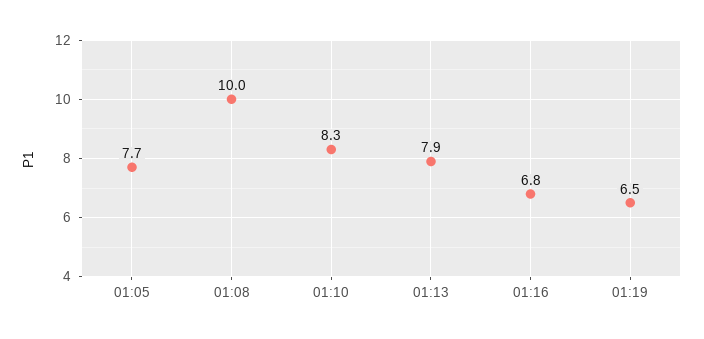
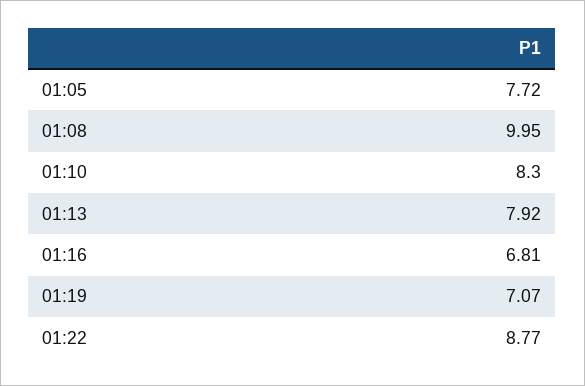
01:19: 6.5 -> 7.07
01:22: none -> 8.77

